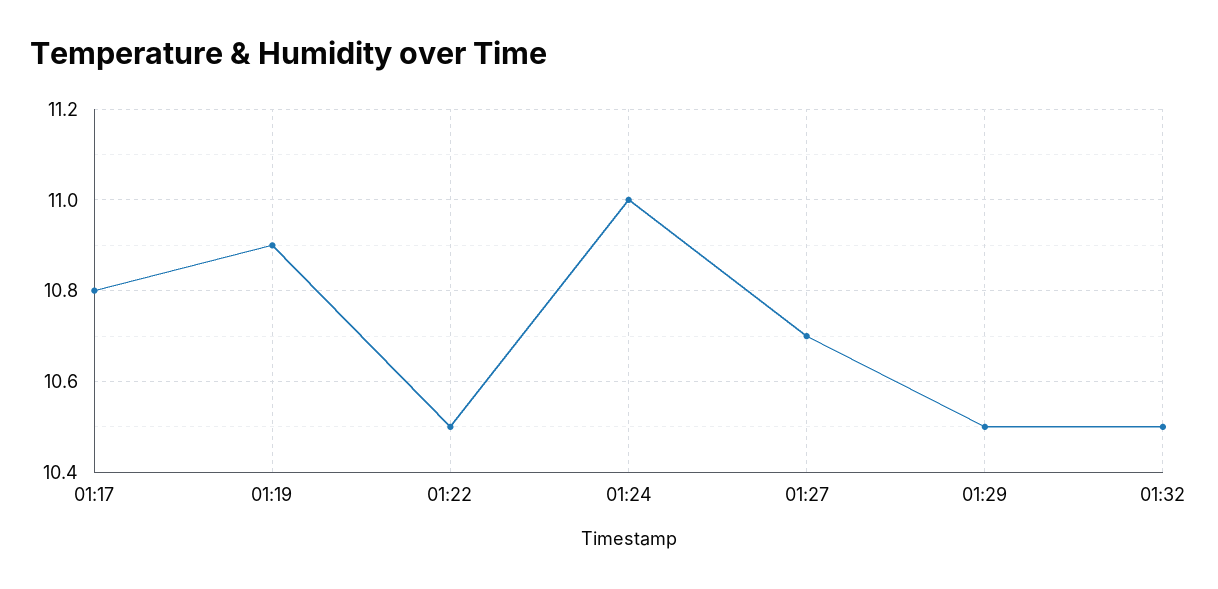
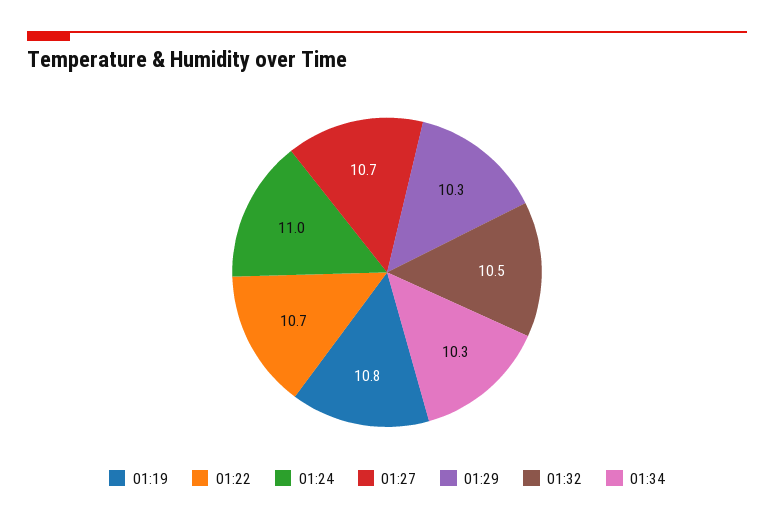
01:17: 10.8 -> none
01:19: 10.9 -> 10.8
01:22: 10.5 -> 10.7
01:29: 10.5 -> 10.3
01:34: none -> 10.3

